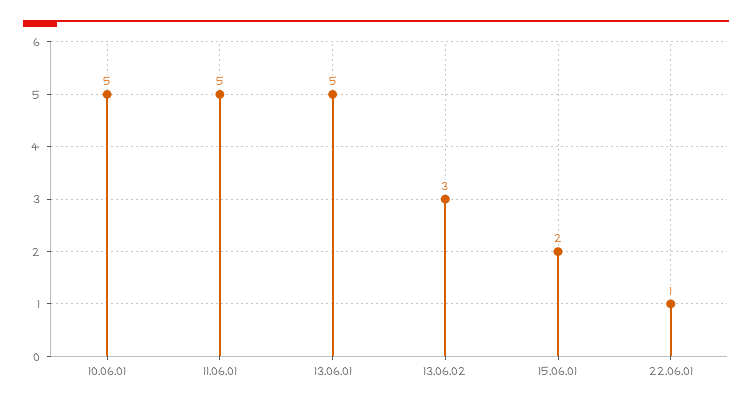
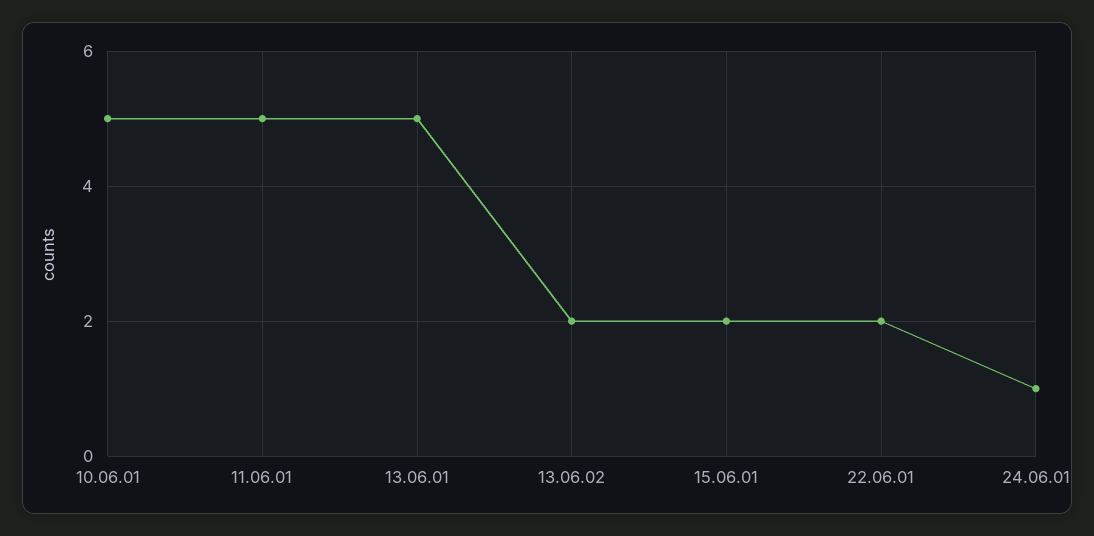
13.06.02: 3 -> 2
22.06.01: 1 -> 2
24.06.01: none -> 1

